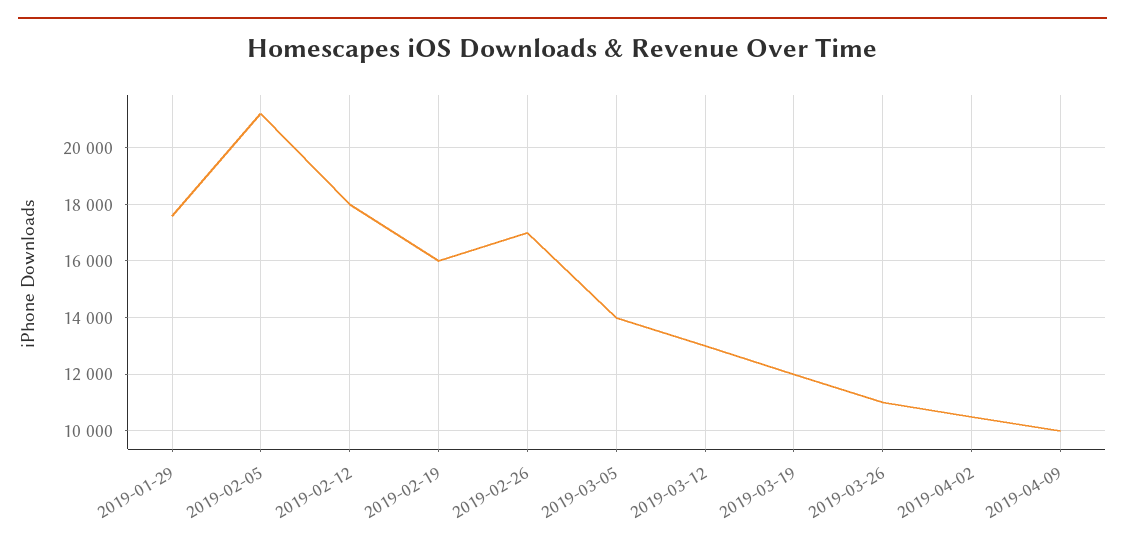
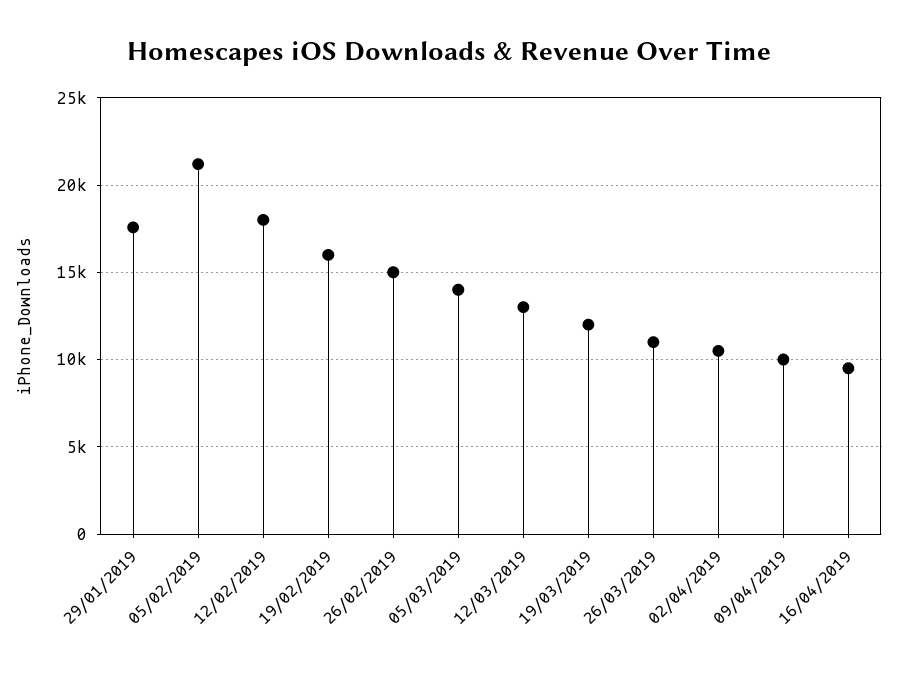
2019-02-26: 17000 -> 15000
16/04/2019: none -> 9500

